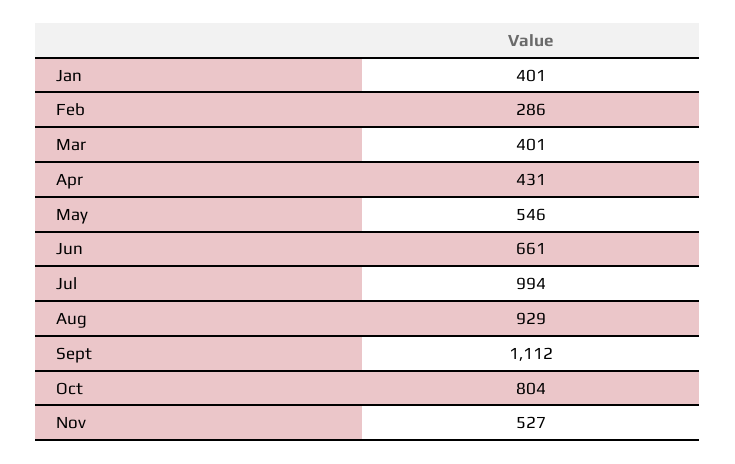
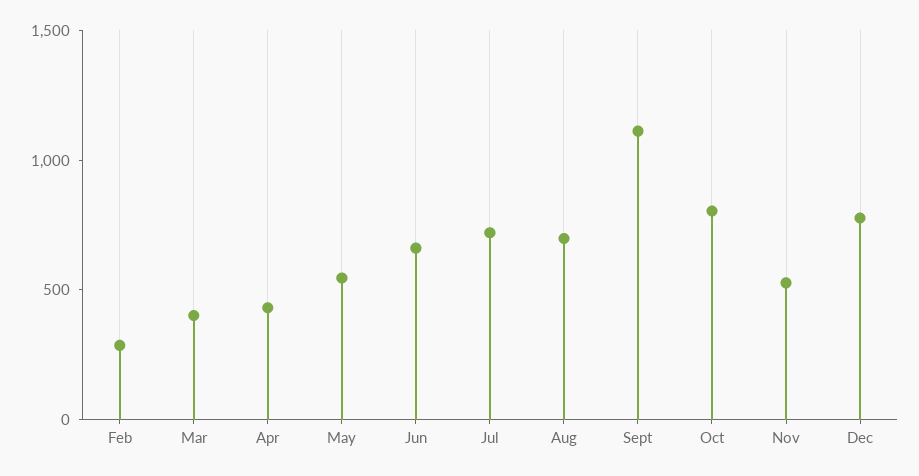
Jan: 401 -> none
Jul: 994 -> 700
Aug: 929 -> 700
Dec: none -> 800

